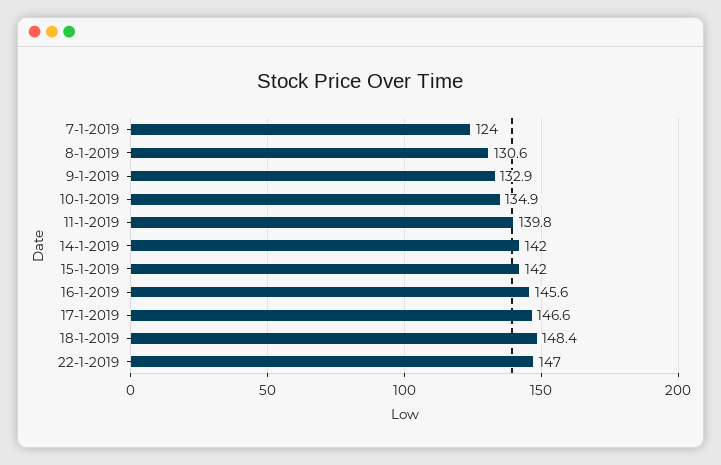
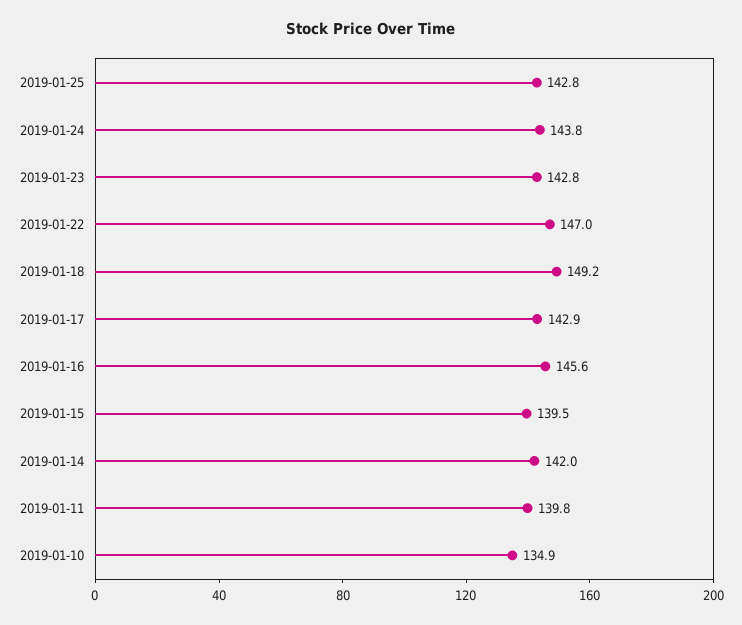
7-1-2019: 124 -> none
8-1-2019: 130.6 -> none
9-1-2019: 132.9 -> none
15-1-2019: 142 -> 139.5
17-1-2019: 146.6 -> 142.9
18-1-2019: 148.4 -> 149.2
2019-01-25: none -> 142.8
2019-01-24: none -> 143.8
2019-01-23: none -> 142.8

